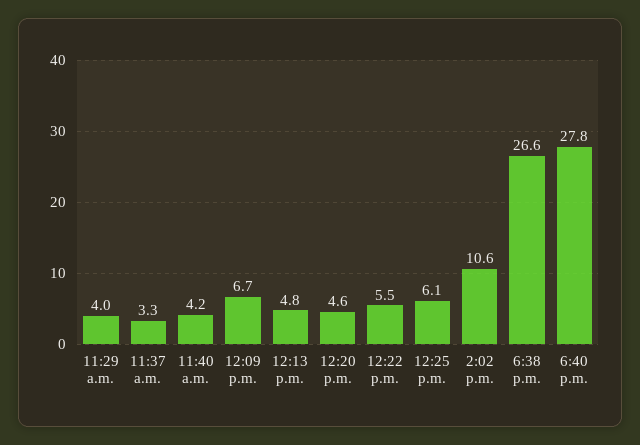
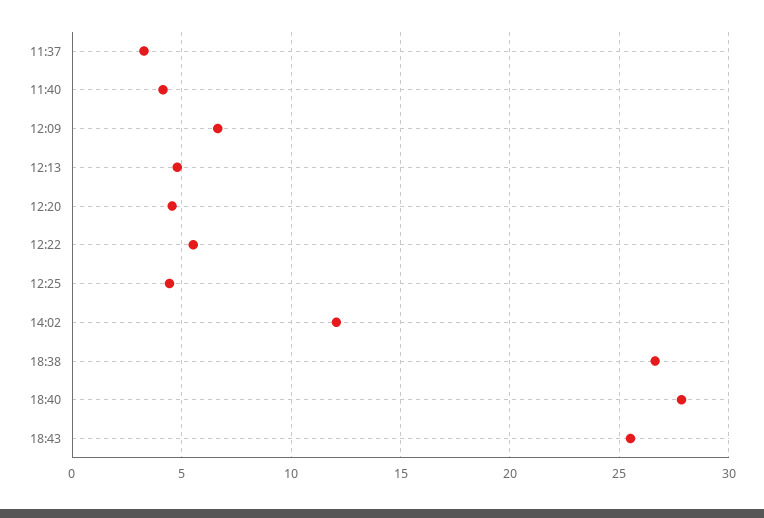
11:29 a.m.: 4 -> none
12:25 p.m.: 6.1 -> 4.5
2:02 p.m.: 10.6 -> 12
18:43: none -> 25.5

